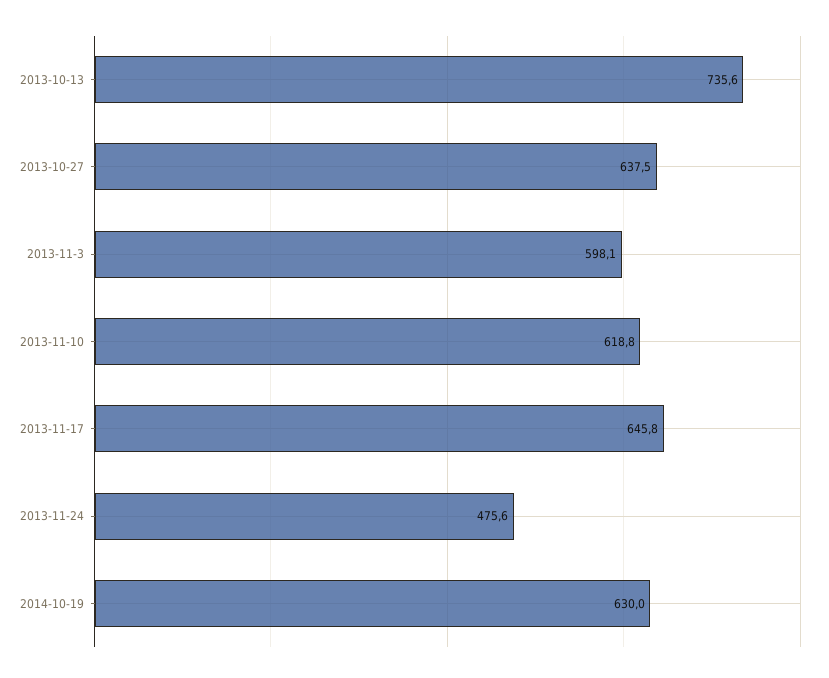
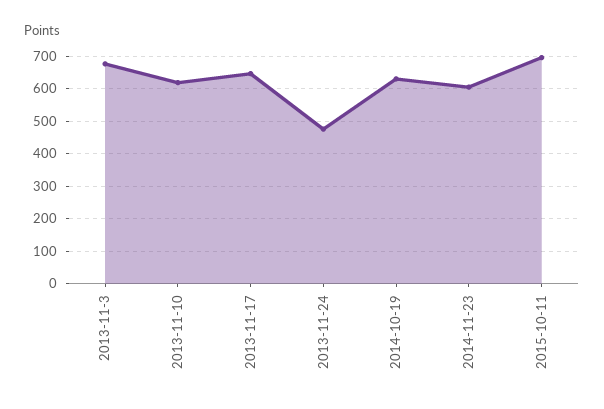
2013-10-13: 735.6 -> none
2013-10-27: 637.5 -> none
2013-11-3: 598.1 -> 680
2014-11-23: none -> 600
2015-10-11: none -> 700

